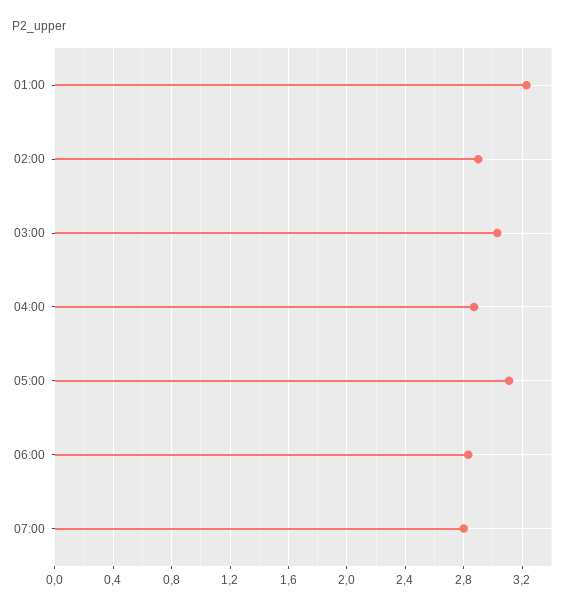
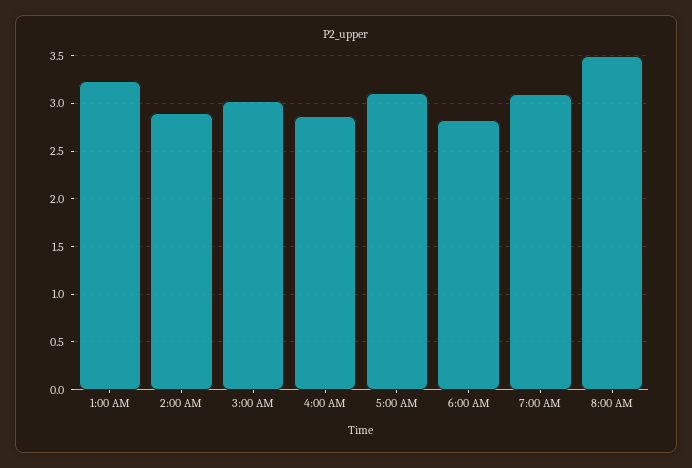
07:00: 2.8 -> 3.1
8:00 AM: none -> 3.5

